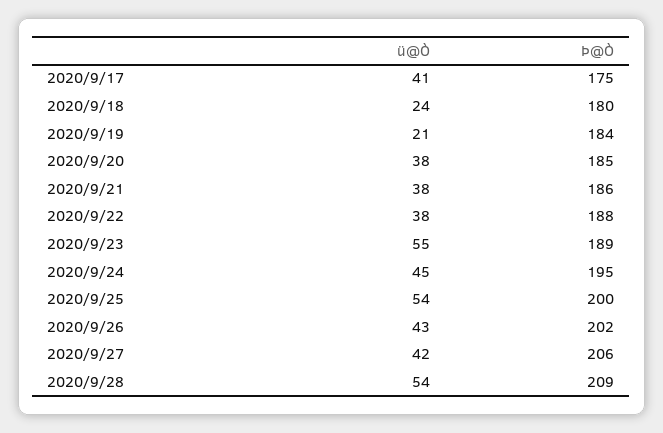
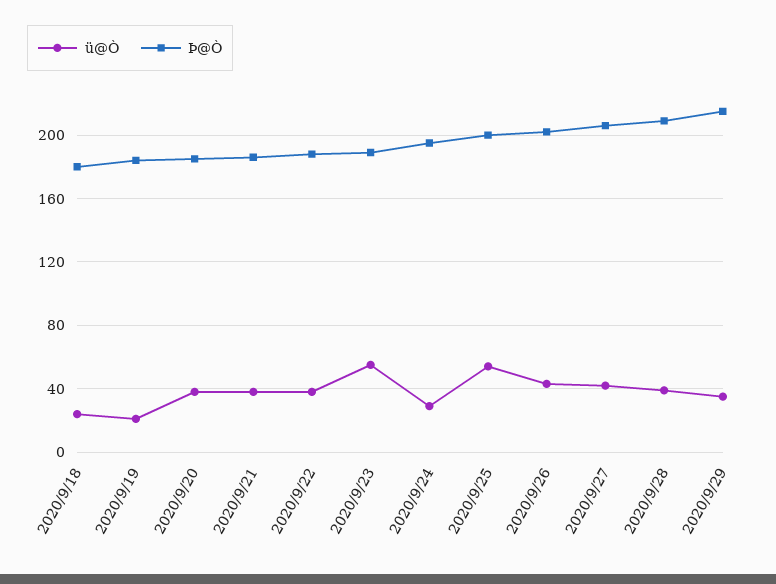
ü@Ò, 2020/9/17: 41 -> none
Þ@Ò, 2020/9/17: 175 -> none
ü@Ò, 2020/9/24: 45 -> 30
ü@Ò, 2020/9/28: 54 -> 40
ü@Ò, 2020/9/29: none -> 35
Þ@Ò, 2020/9/29: none -> 215

